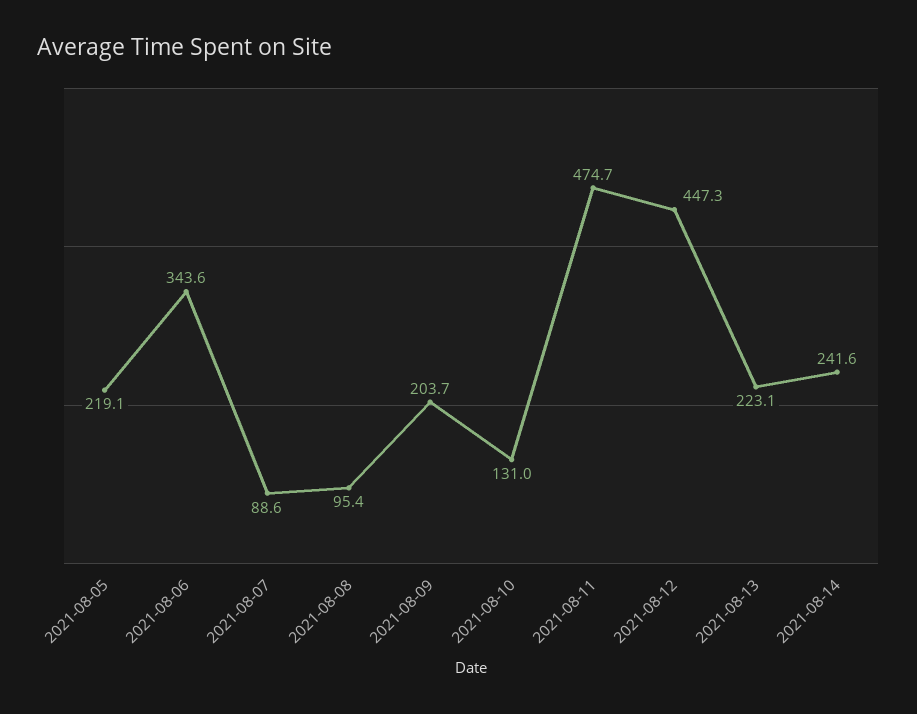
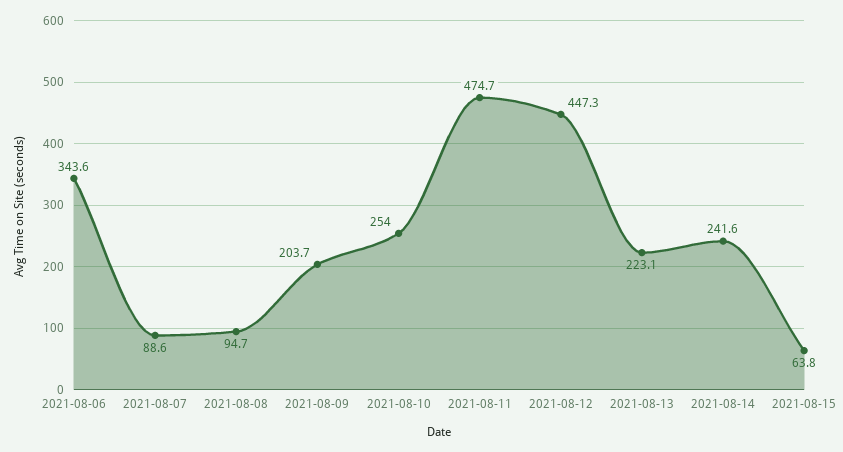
2021-08-05: 219.1 -> none
2021-08-08: 95.4 -> 94.7
2021-08-10: 131 -> 254
2021-08-15: none -> 63.8

